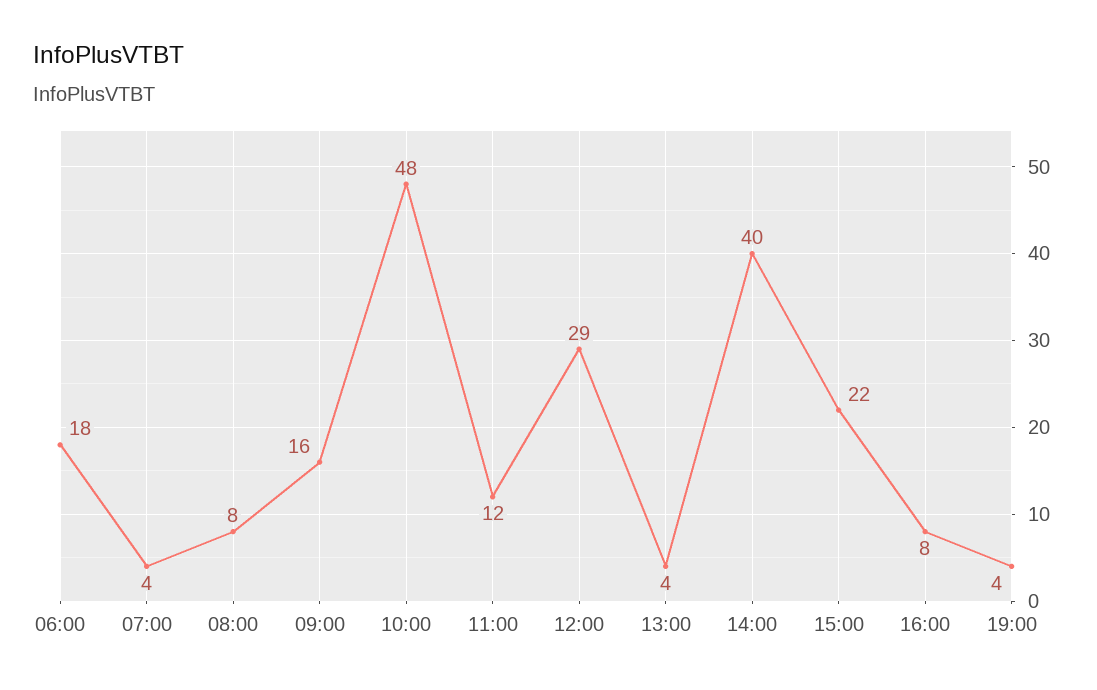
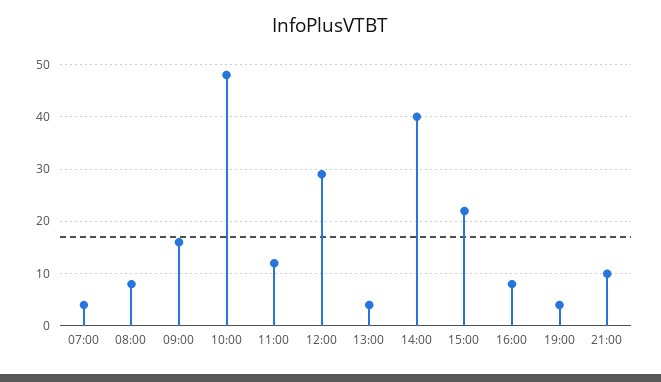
06:00: 18 -> none
21:00: none -> 10

